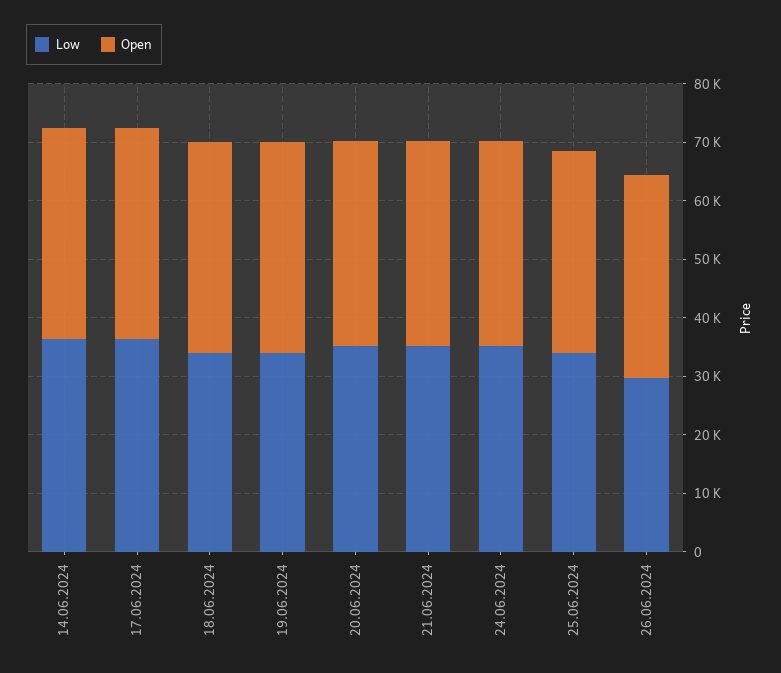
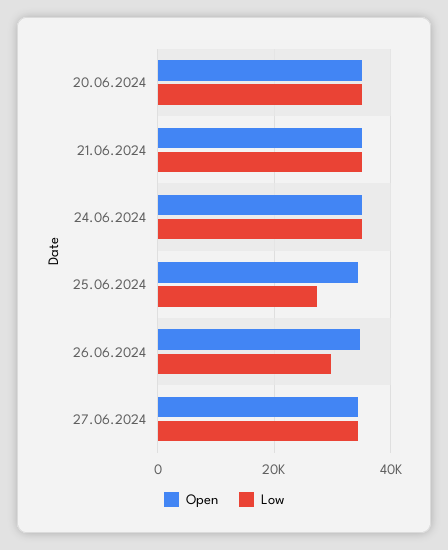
Low, 14.06.2024: 36000 -> none
Open, 14.06.2024: 36000 -> none
Low, 17.06.2024: 36000 -> none
Open, 17.06.2024: 36000 -> none
Low, 18.06.2024: 34000 -> none
Open, 18.06.2024: 36000 -> none
Low, 19.06.2024: 34000 -> none
Open, 19.06.2024: 36000 -> none
Low, 25.06.2024: 34000 -> 28000
Open, 27.06.2024: none -> 34000
Low, 27.06.2024: none -> 34000

